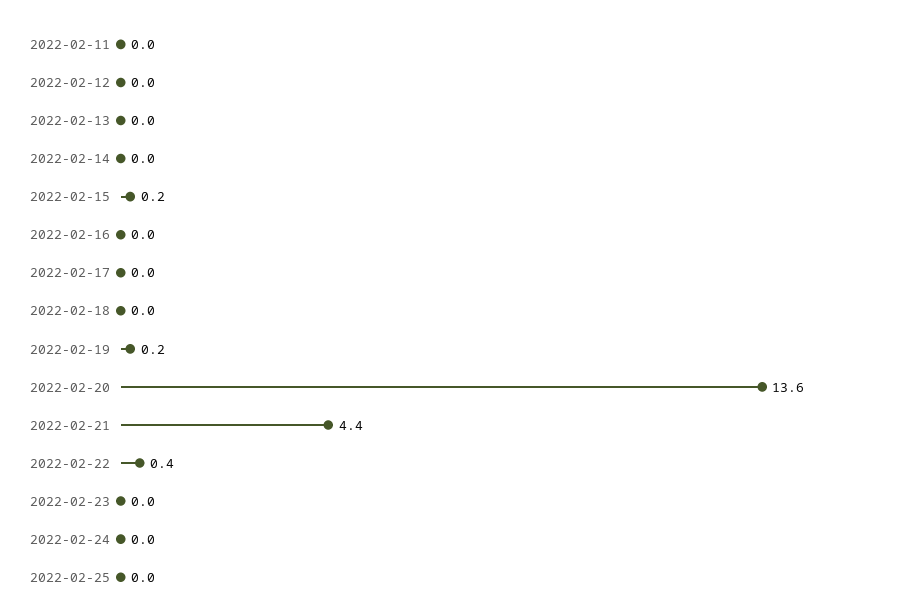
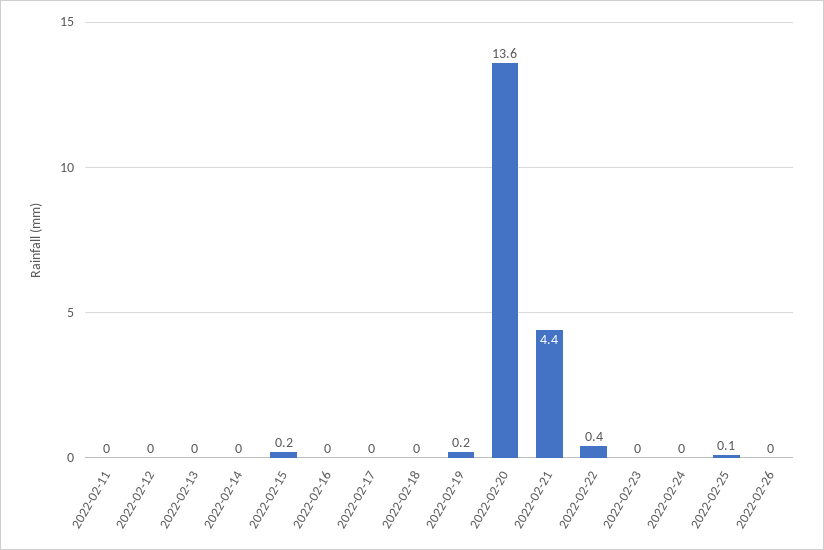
2022-02-25: 0 -> 0.1
2022-02-26: none -> 0

